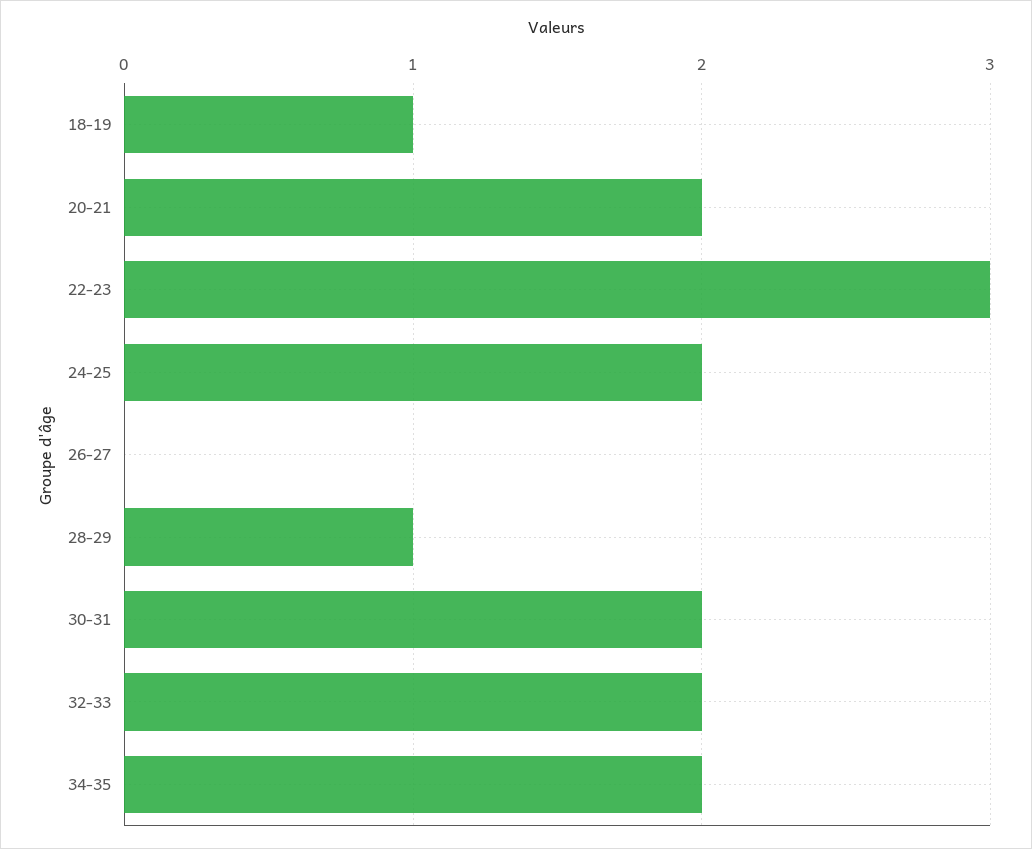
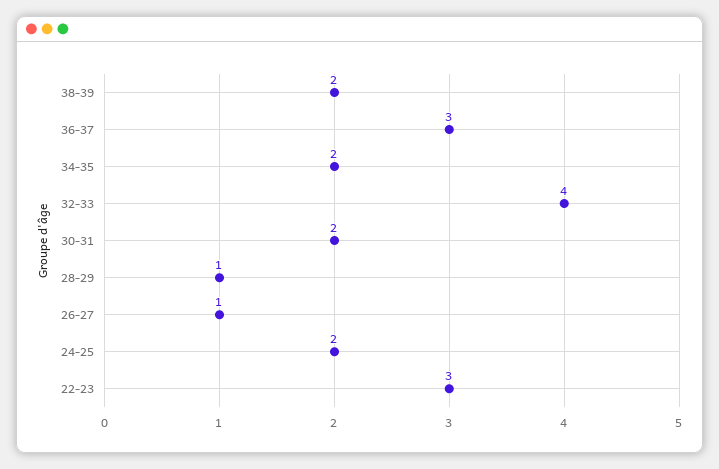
18-19: 1 -> none
20-21: 2 -> none
26-27: 0 -> 1
32-33: 2 -> 4
38-39: none -> 2
36-37: none -> 3

